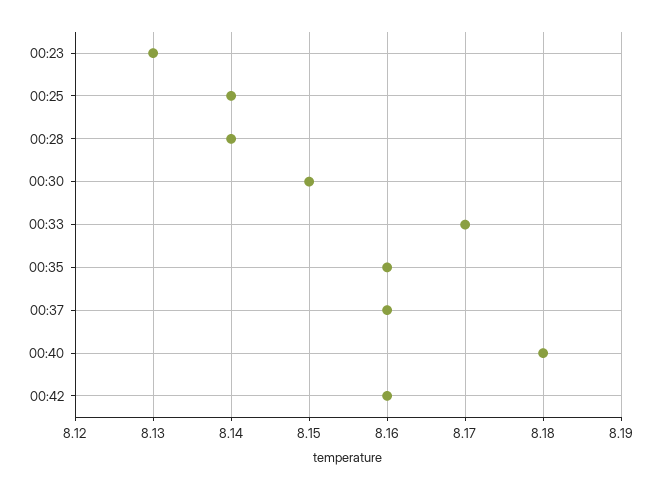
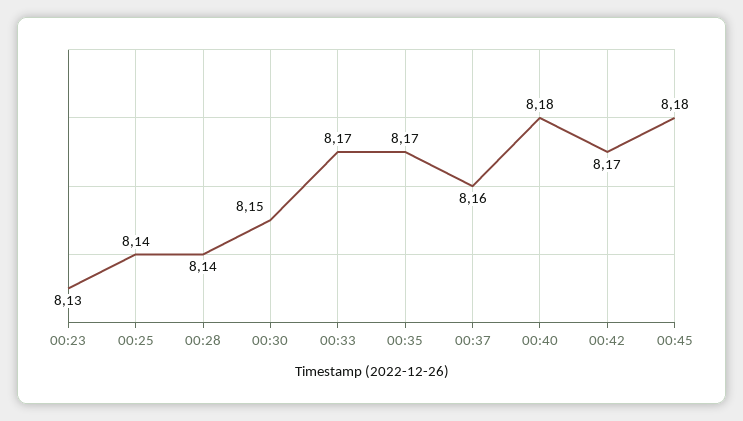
00:35: 8.16 -> 8.17
00:42: 8.16 -> 8.17
00:45: none -> 8.18

